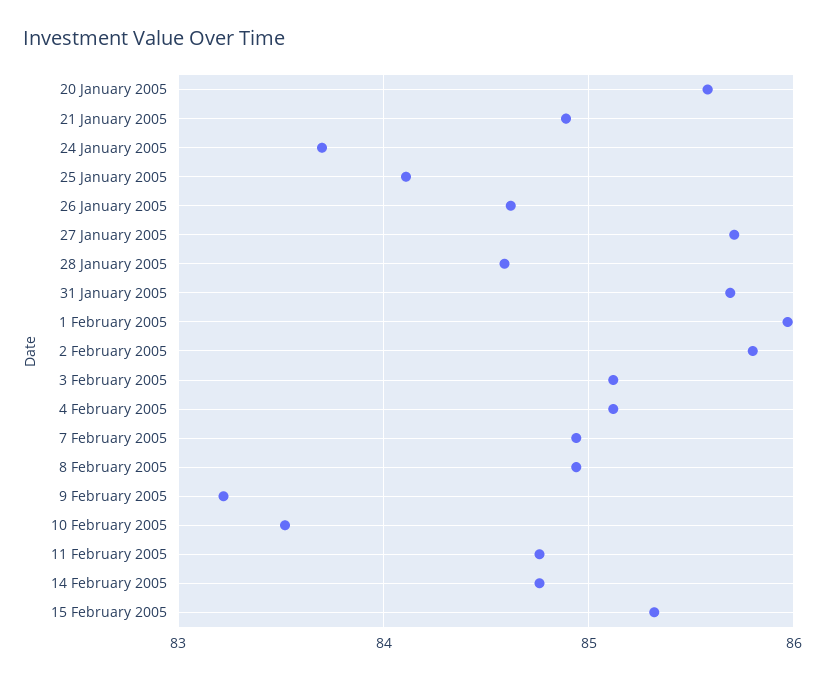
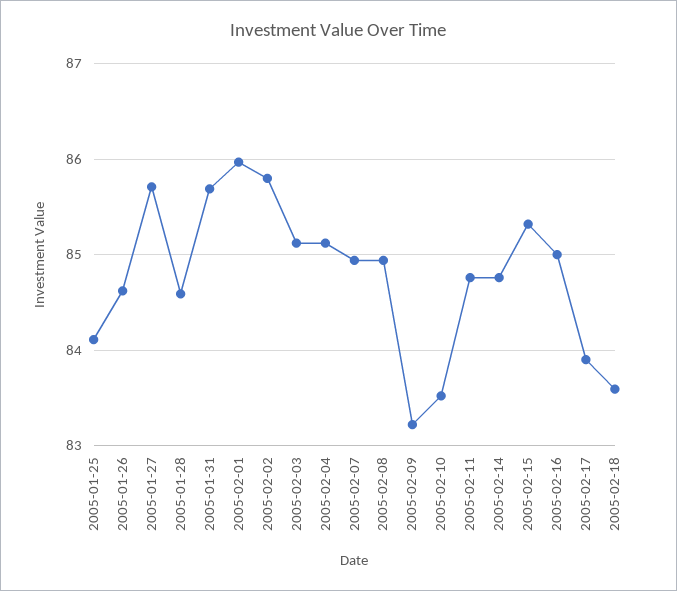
20 January 2005: 85.6 -> none
21 January 2005: 84.9 -> none
24 January 2005: 83.7 -> none
2005-02-16: none -> 85
2005-02-17: none -> 83.9
2005-02-18: none -> 83.6

